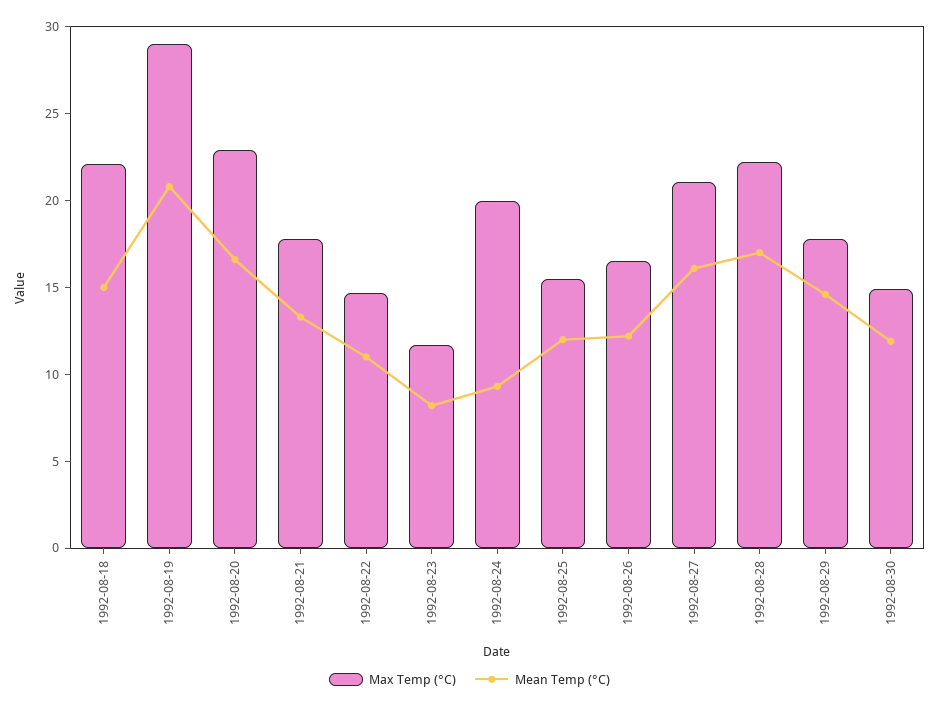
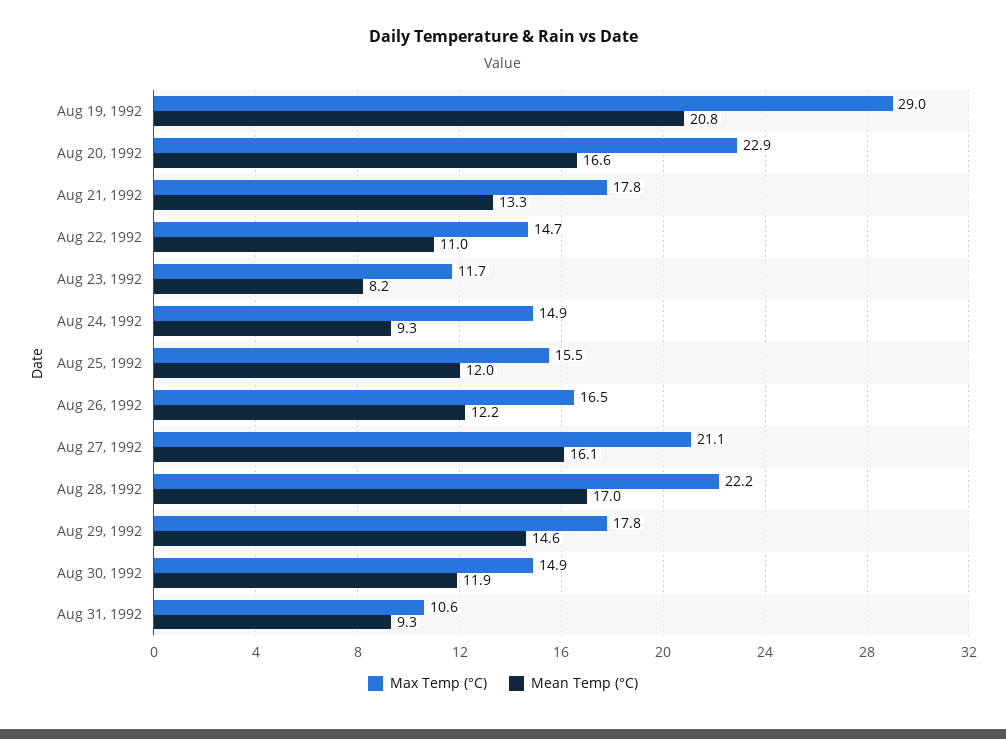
Max Temp (°C), 1992-08-18: 22 -> none
Mean Temp (°C), 1992-08-18: 15 -> none
Max Temp (°C), 1992-08-24: 20 -> 14.9
Max Temp (°C), Aug 31, 1992: none -> 10.6
Mean Temp (°C), Aug 31, 1992: none -> 9.3

